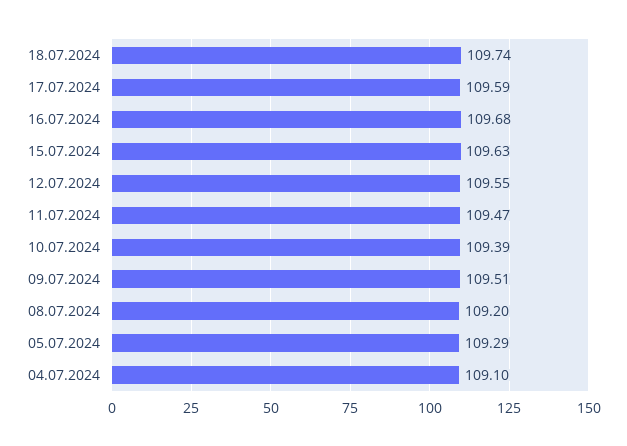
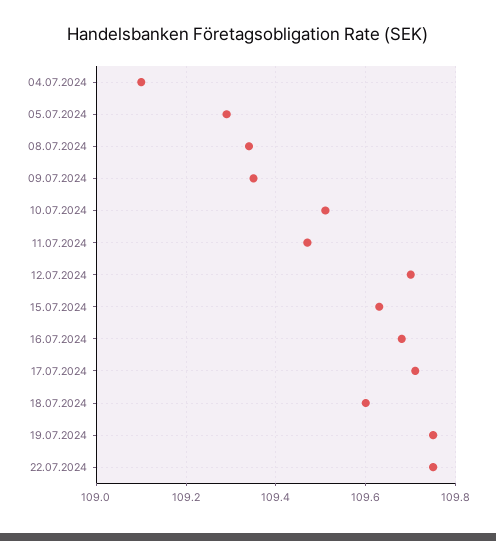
18.07.2024: 109.74 -> 109.6
17.07.2024: 109.59 -> 109.7
12.07.2024: 109.55 -> 109.7
10.07.2024: 109.39 -> 109.5
09.07.2024: 109.51 -> 109.35
08.07.2024: 109.2 -> 109.35
19.07.2024: none -> 109.75
22.07.2024: none -> 109.75

